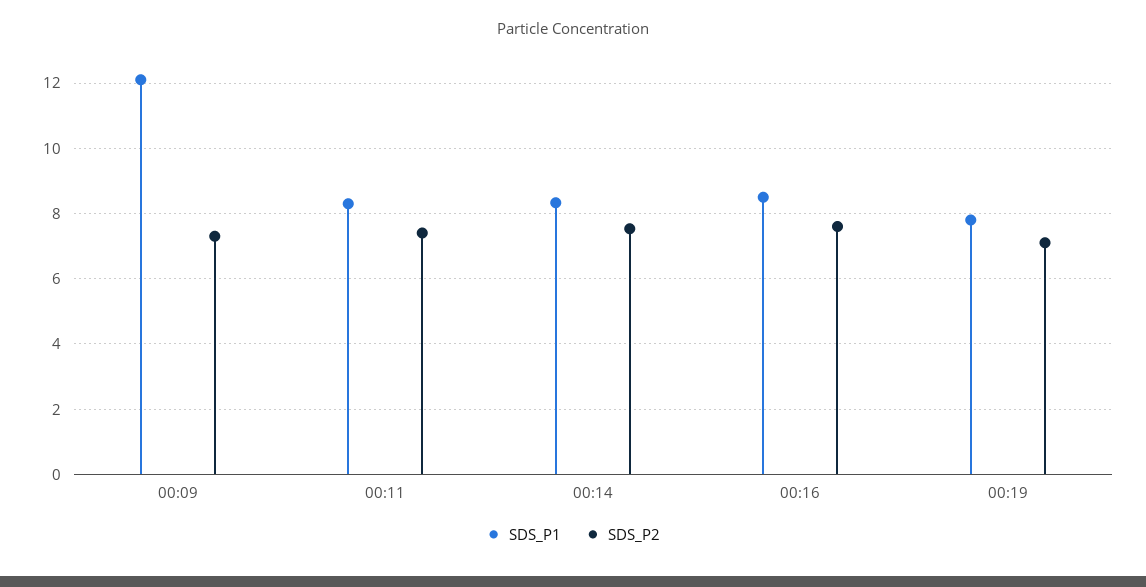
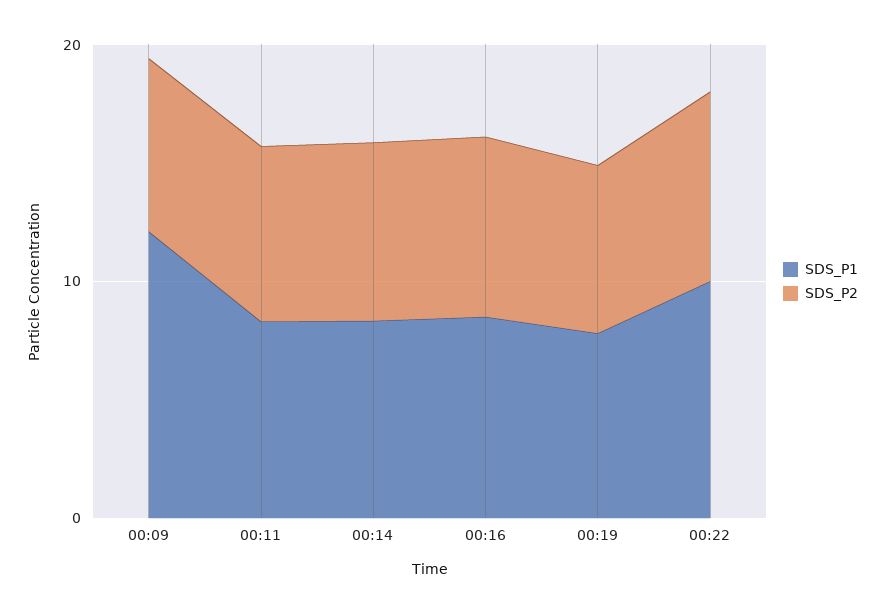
SDS_P1, 00:22: none -> 10
SDS_P2, 00:22: none -> 8

